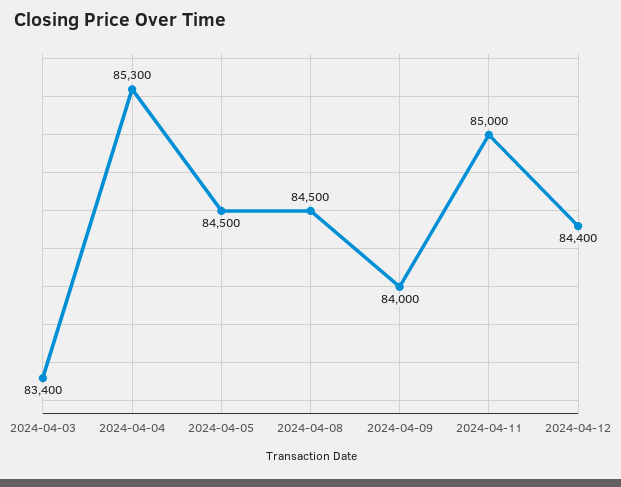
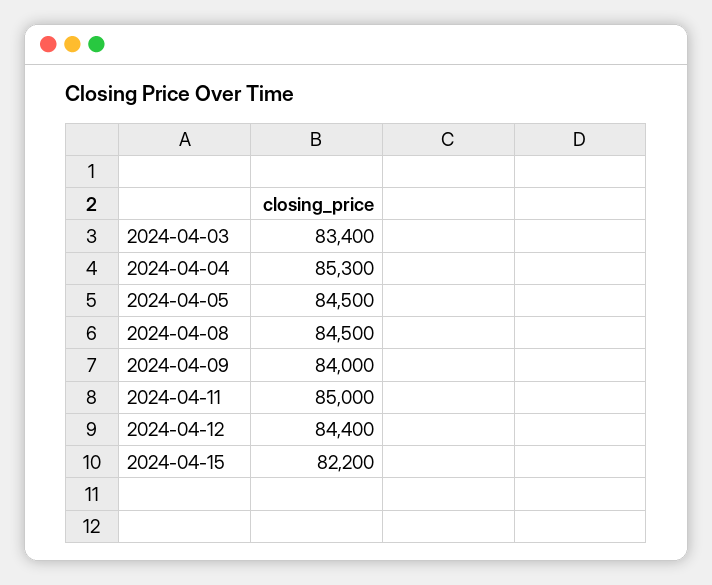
2024-04-15: none -> 82200

